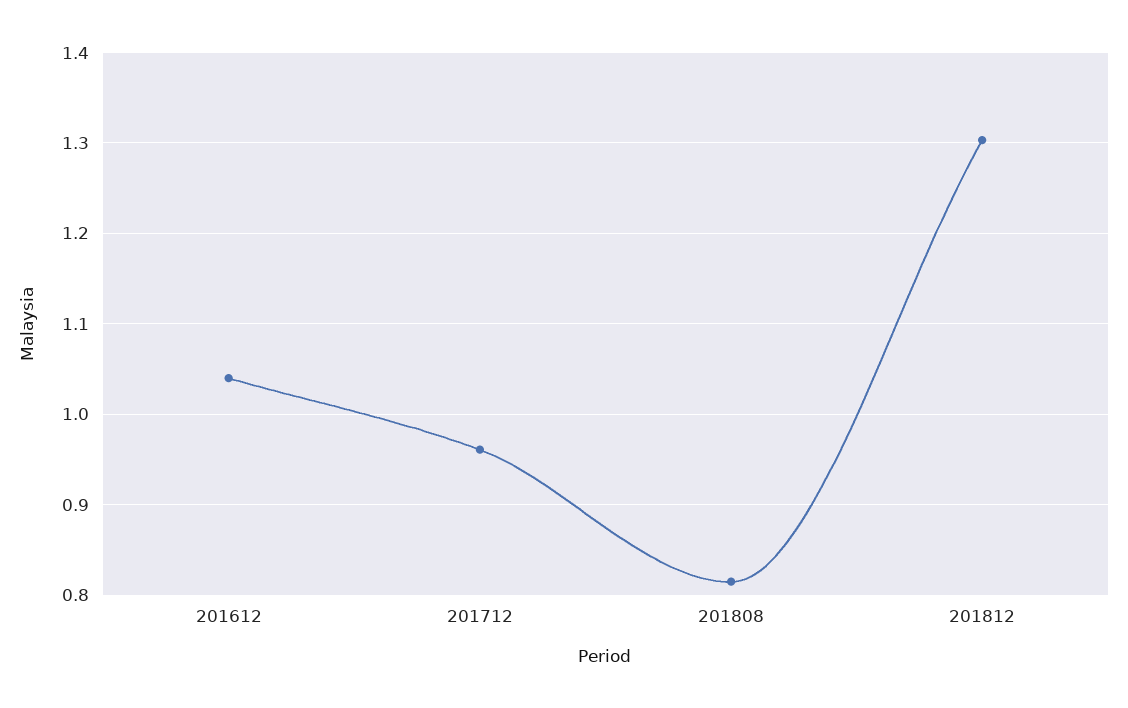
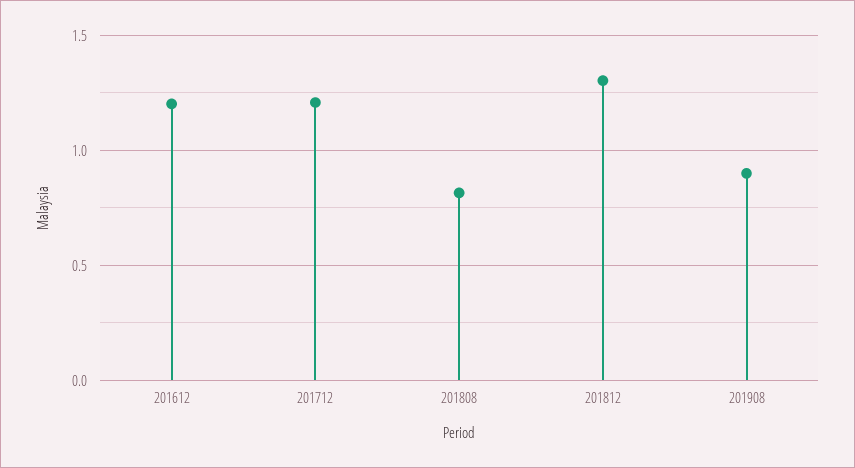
201612: 1.04 -> 1.2
201712: 0.96 -> 1.2
201908: none -> 0.9

